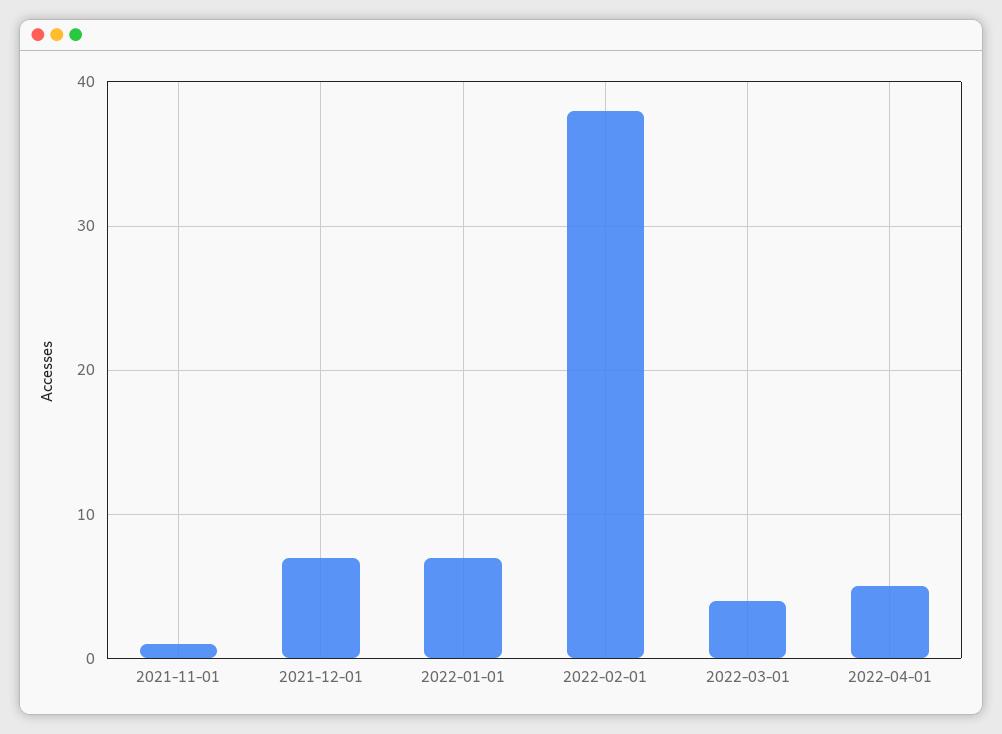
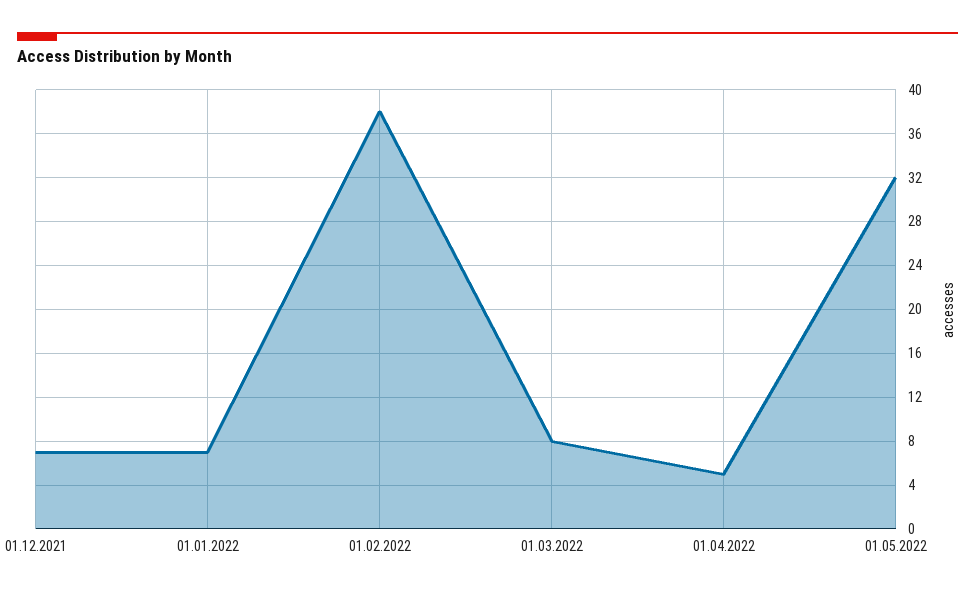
2021-11-01: 1 -> none
2022-03-01: 4 -> 8
01.05.2022: none -> 32

